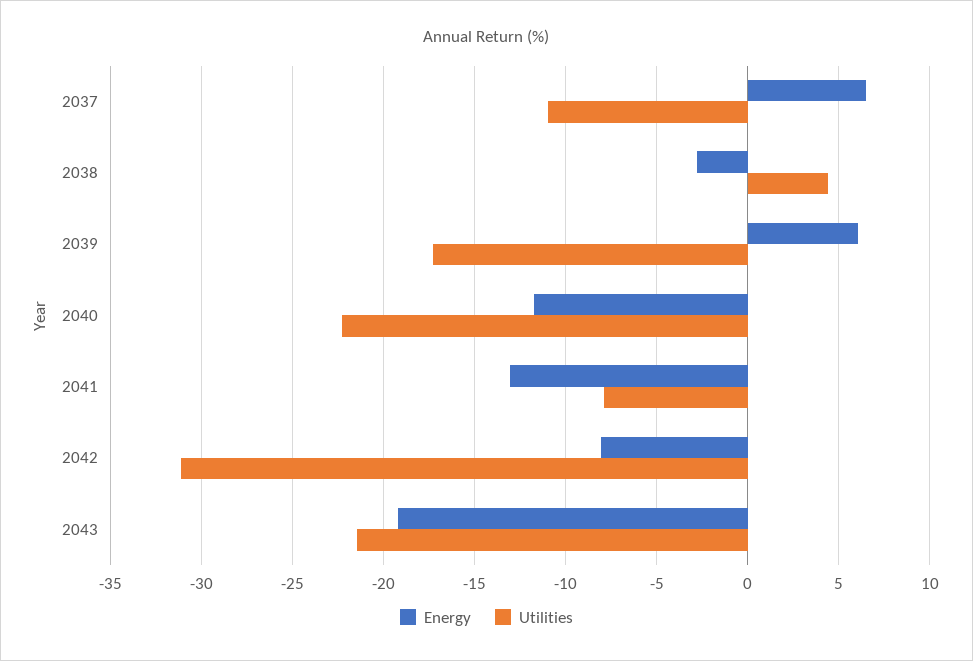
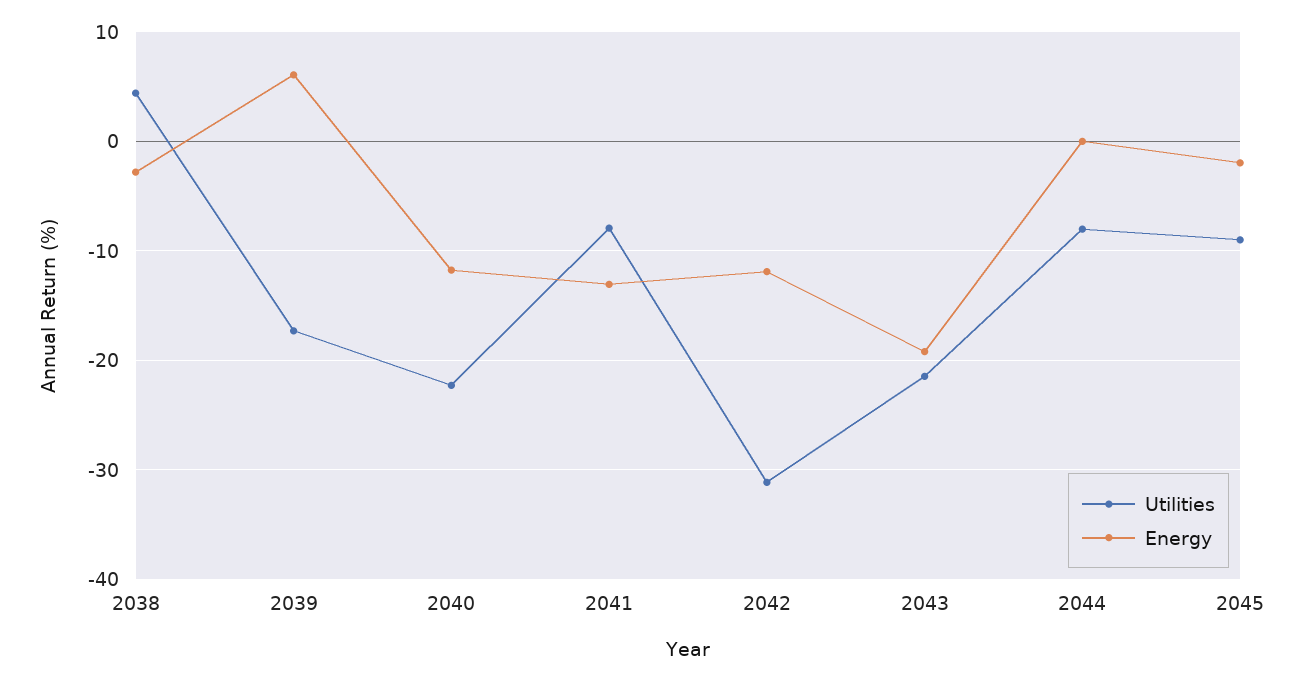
Energy, 2037: 6.5 -> none
Utilities, 2037: -11 -> none
Energy, 2042: -8 -> -12
Utilities, 2044: none -> -8
Energy, 2044: none -> 0
Utilities, 2045: none -> -9
Energy, 2045: none -> -2

